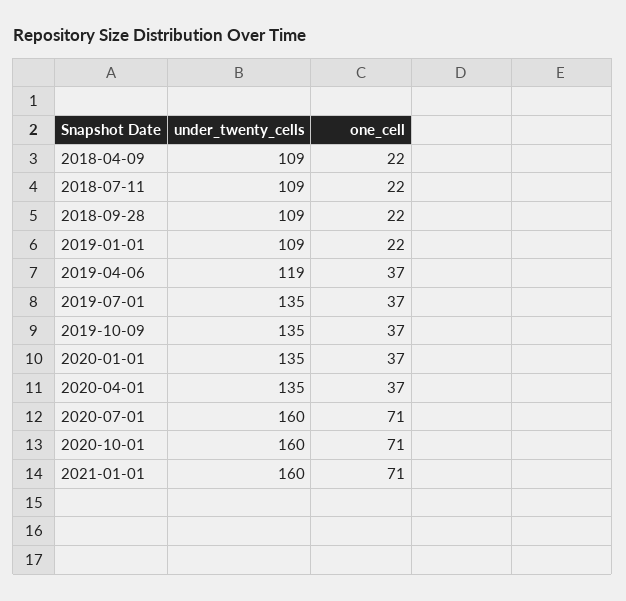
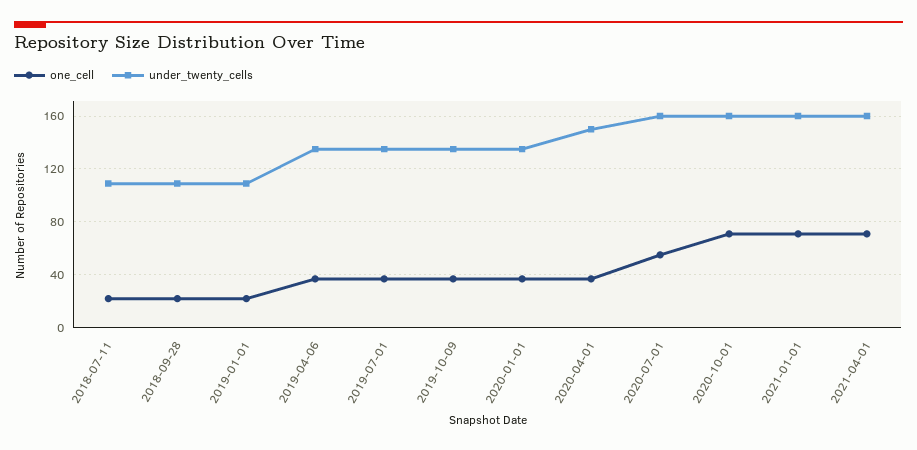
under_twenty_cells, 2018-04-09: 109 -> none
one_cell, 2018-04-09: 22 -> none
under_twenty_cells, 2019-04-06: 119 -> 135
under_twenty_cells, 2020-04-01: 135 -> 150
one_cell, 2020-07-01: 71 -> 55
one_cell, 2021-04-01: none -> 70
under_twenty_cells, 2021-04-01: none -> 160

